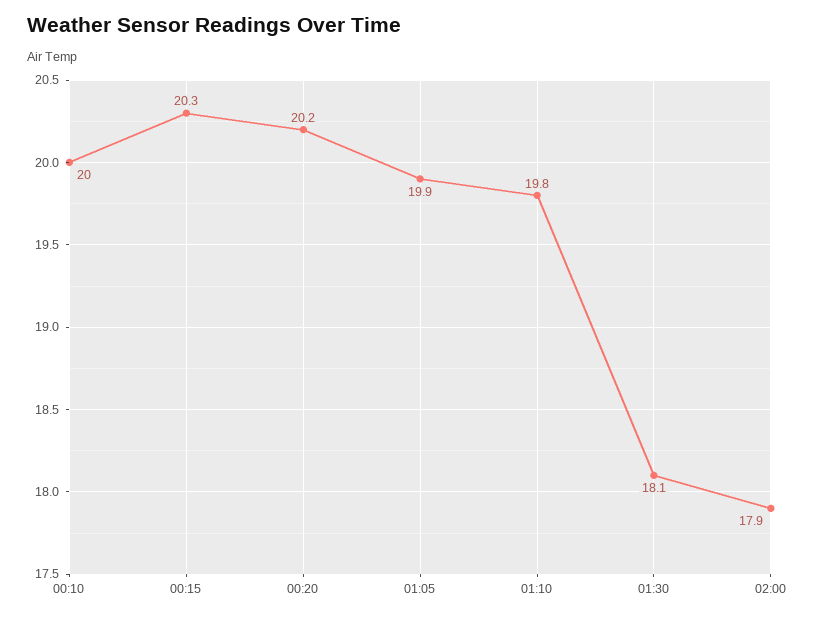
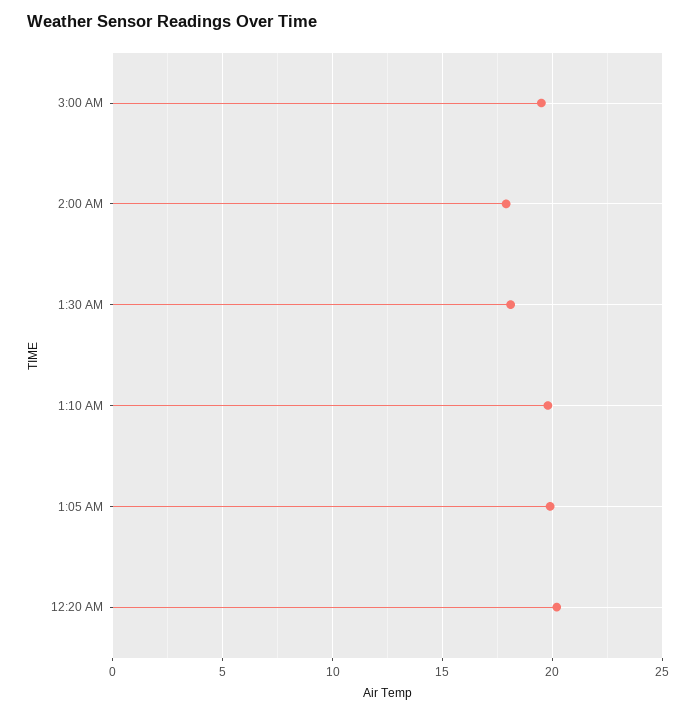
00:10: 20 -> none
00:15: 20.3 -> none
3:00 AM: none -> 19.5

